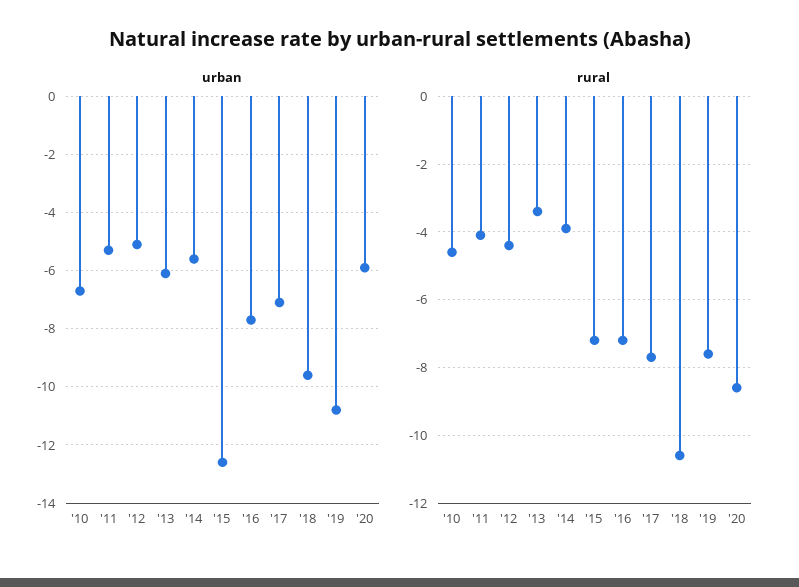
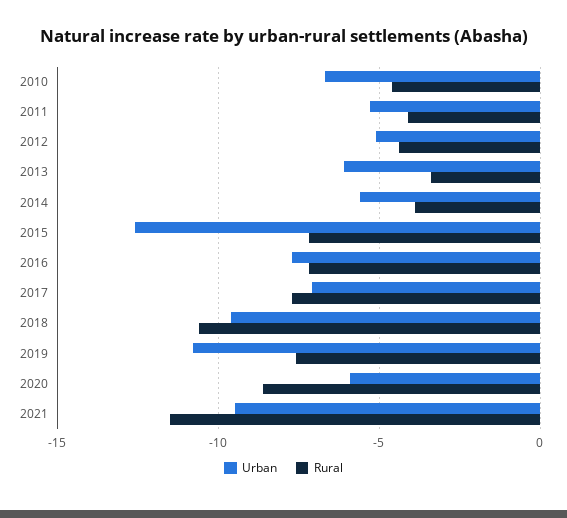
urban, 2021: none -> -9.5
rural, 2021: none -> -11.5

